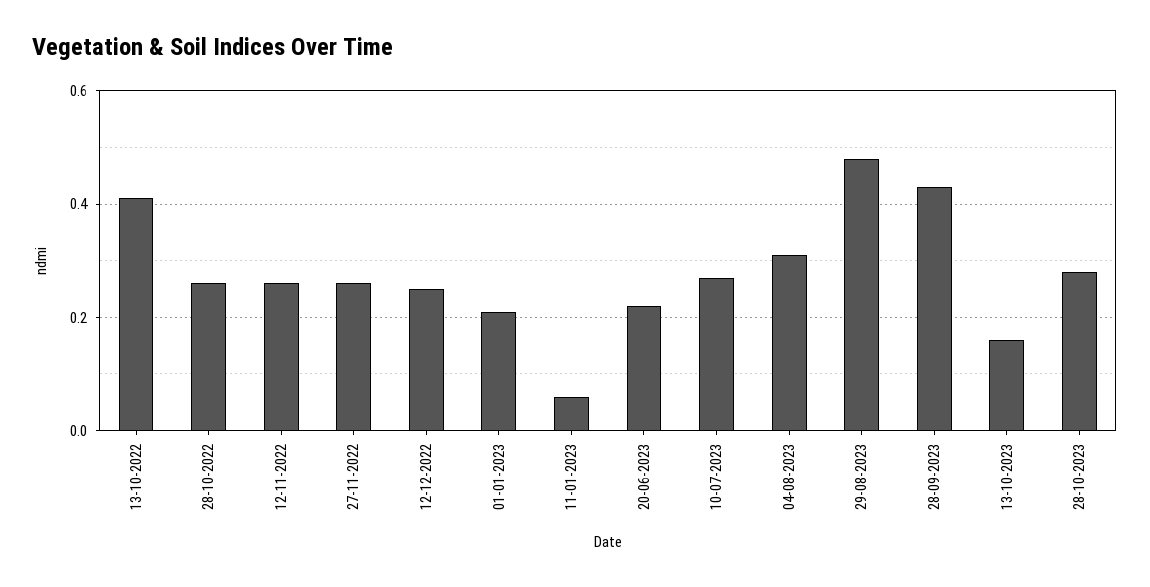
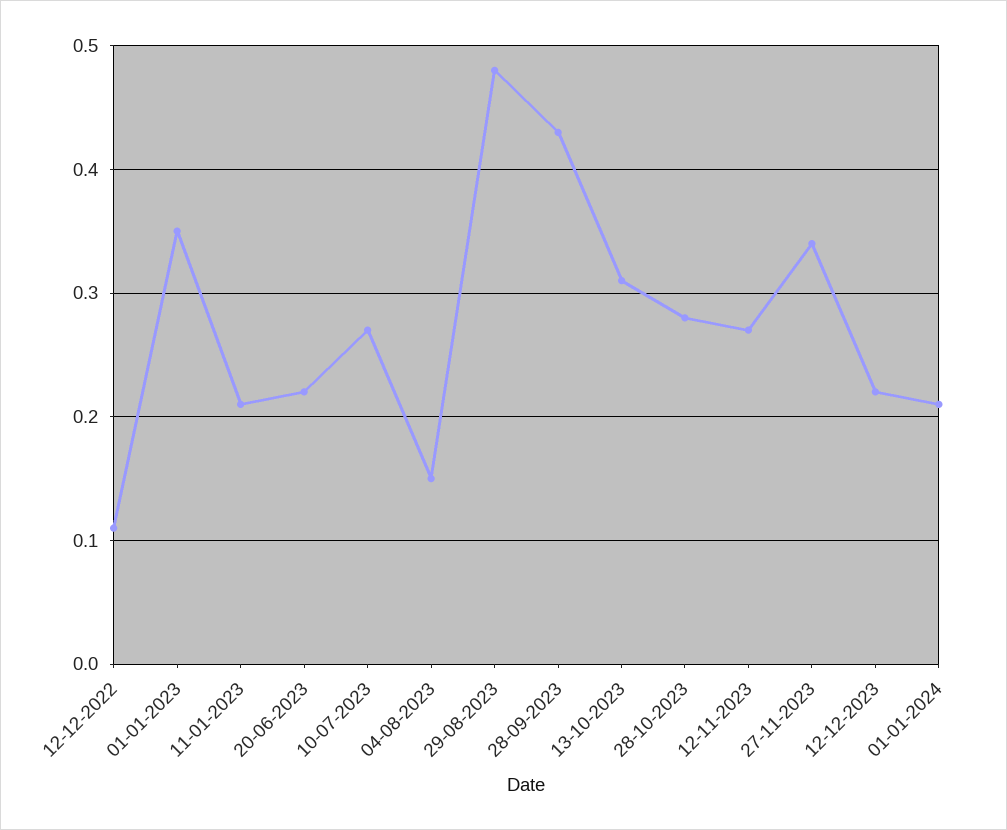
13-10-2022: 0.4 -> none
28-10-2022: 0.25 -> none
12-11-2022: 0.25 -> none
27-11-2022: 0.25 -> none
12-12-2022: 0.25 -> 0.11
01-01-2023: 0.2 -> 0.35
11-01-2023: 0.05 -> 0.21
04-08-2023: 0.3 -> 0.15
13-10-2023: 0.15 -> 0.31
12-11-2023: none -> 0.27
27-11-2023: none -> 0.34
12-12-2023: none -> 0.22
01-01-2024: none -> 0.21

